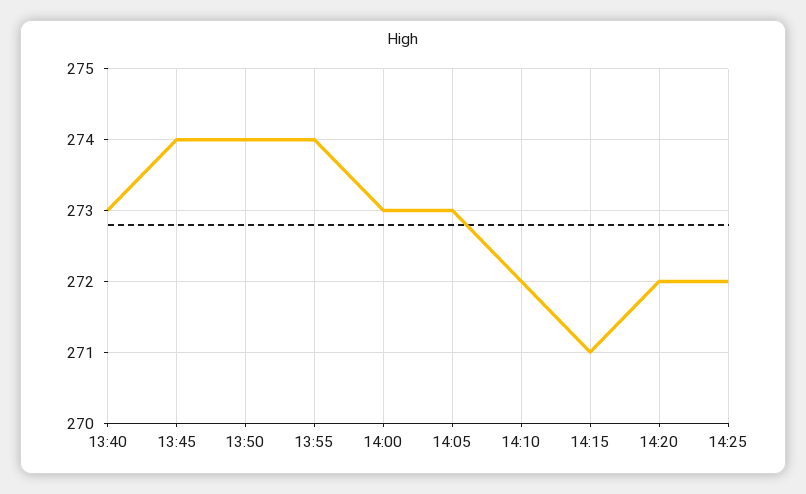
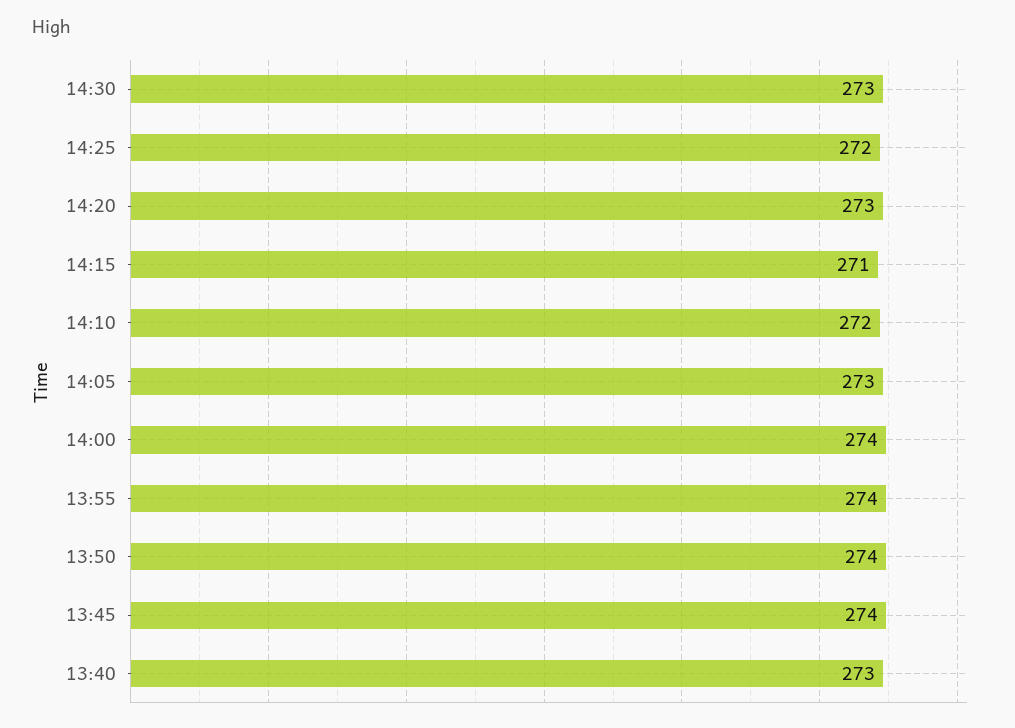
14:00: 273 -> 274
14:20: 272 -> 273
14:30: none -> 273

